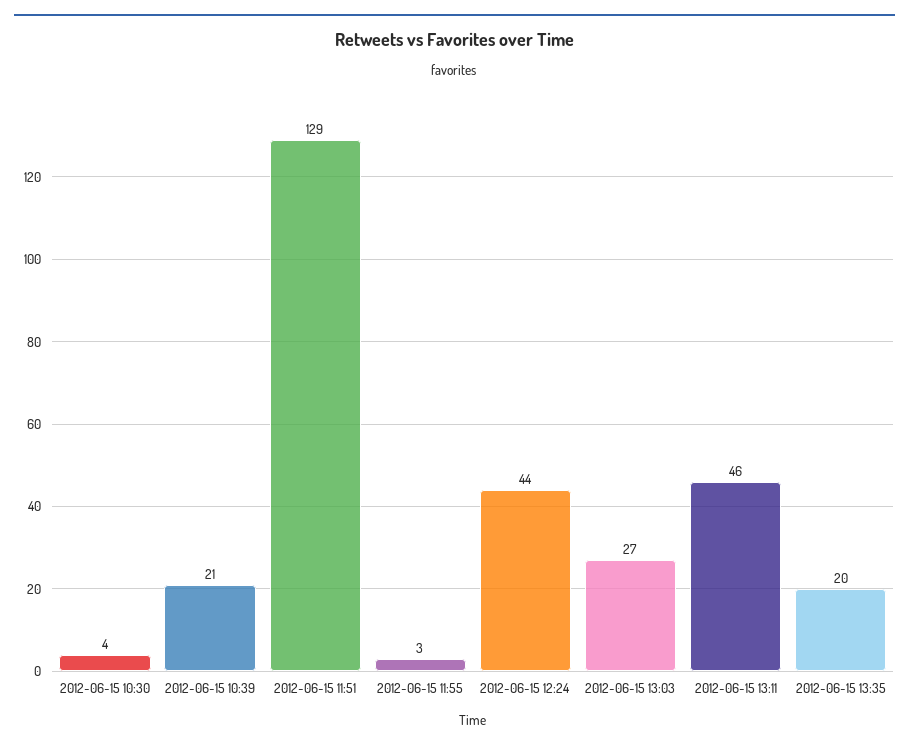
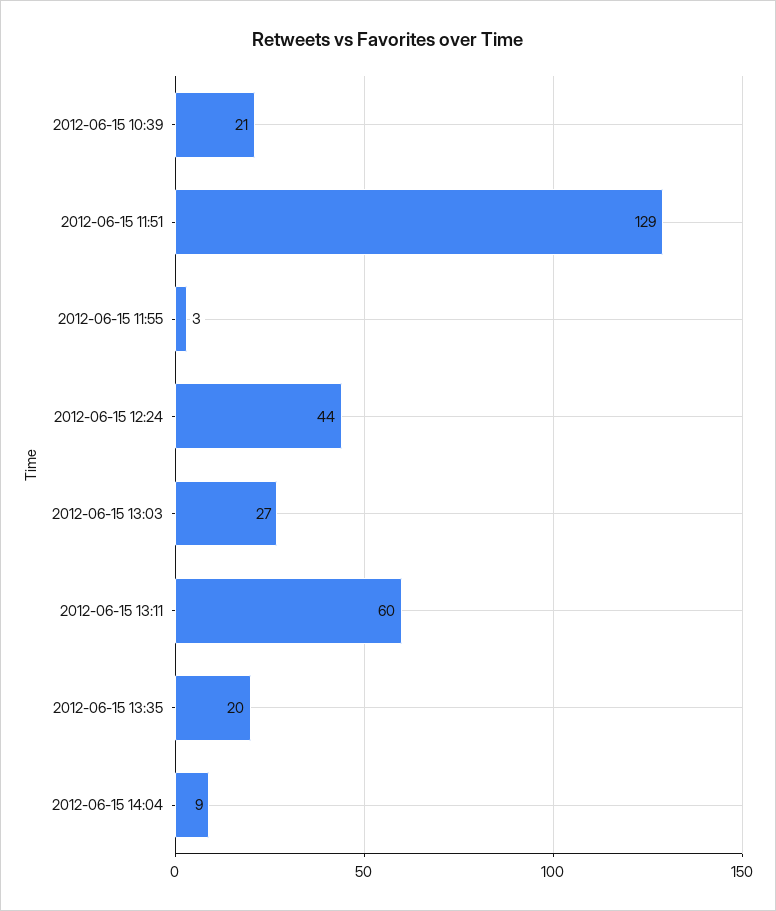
2012-06-15 10:30: 4 -> none
2012-06-15 13:11: 46 -> 60
2012-06-15 14:04: none -> 9

